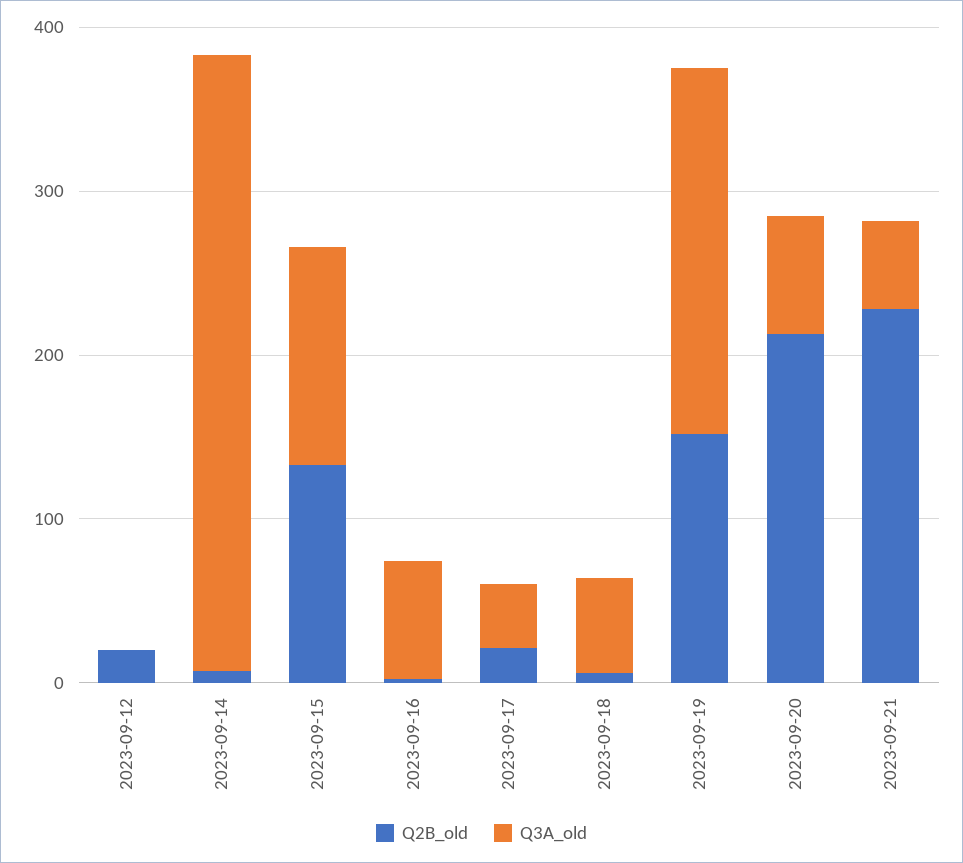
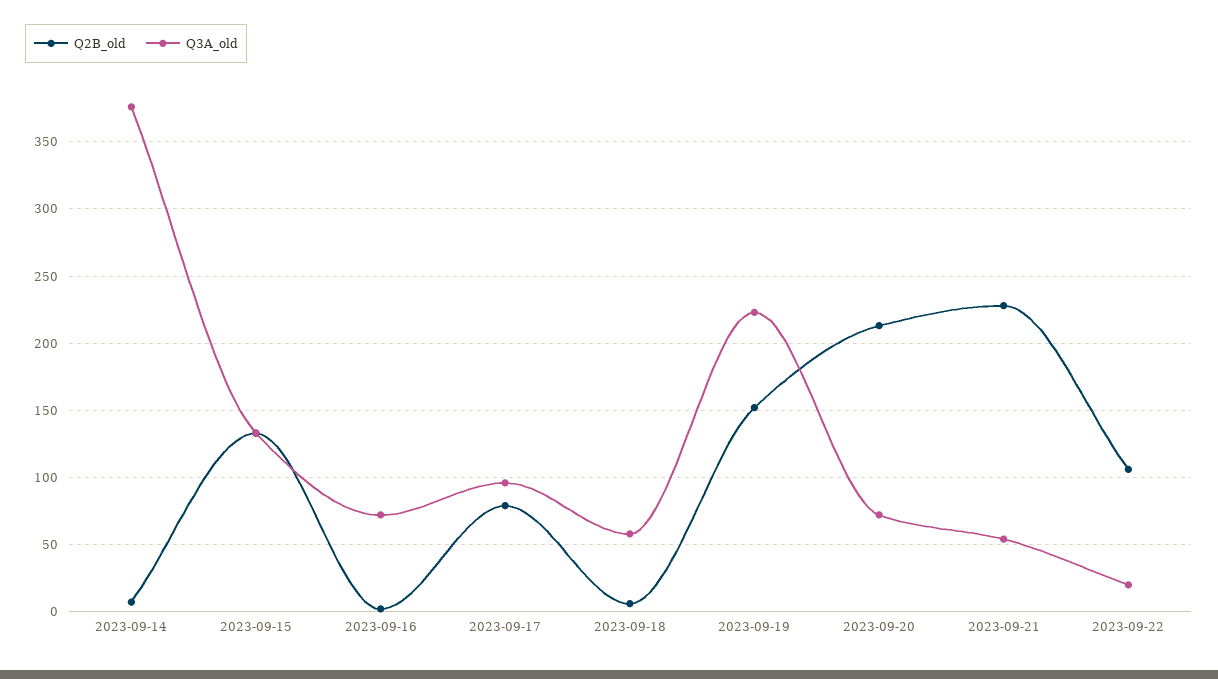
Q2B_old, 2023-09-12: 20 -> none
Q3A_old, 2023-09-12: 0 -> none
Q2B_old, 2023-09-17: 20 -> 80
Q3A_old, 2023-09-17: 40 -> 95
Q2B_old, 2023-09-22: none -> 105
Q3A_old, 2023-09-22: none -> 20

